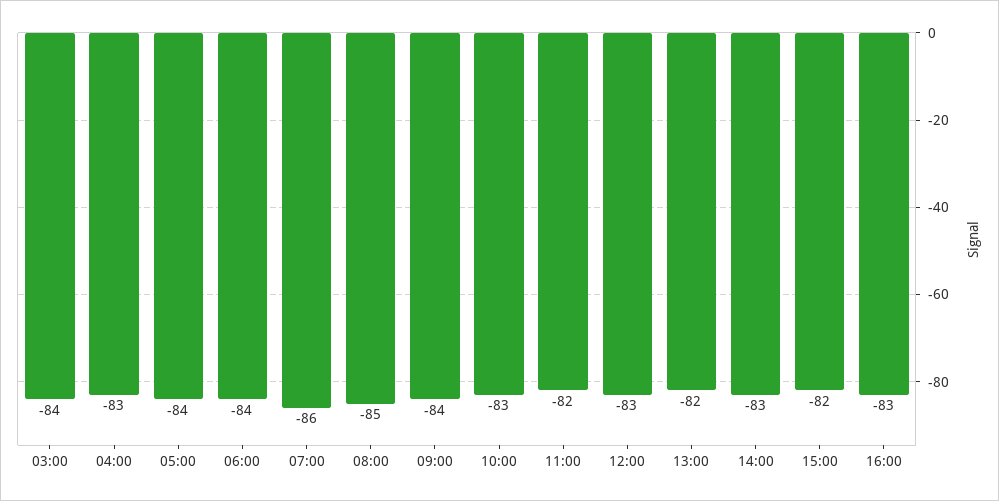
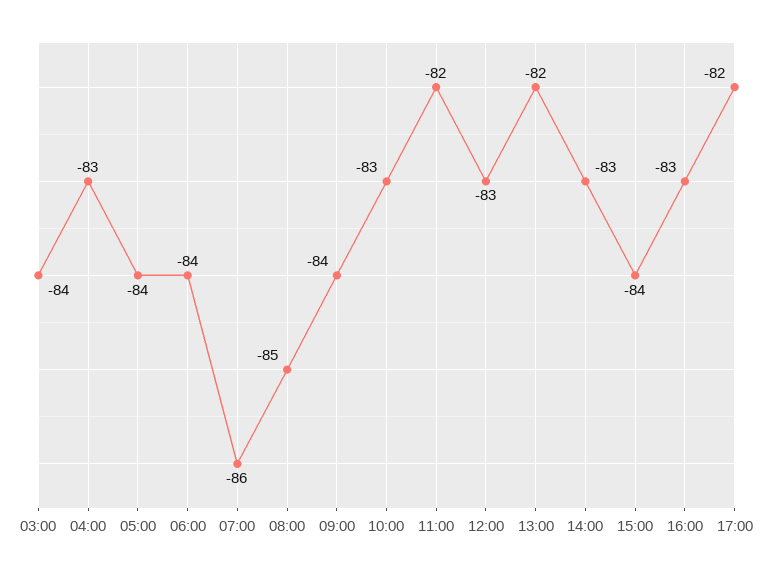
15:00: -82 -> -84
17:00: none -> -82

